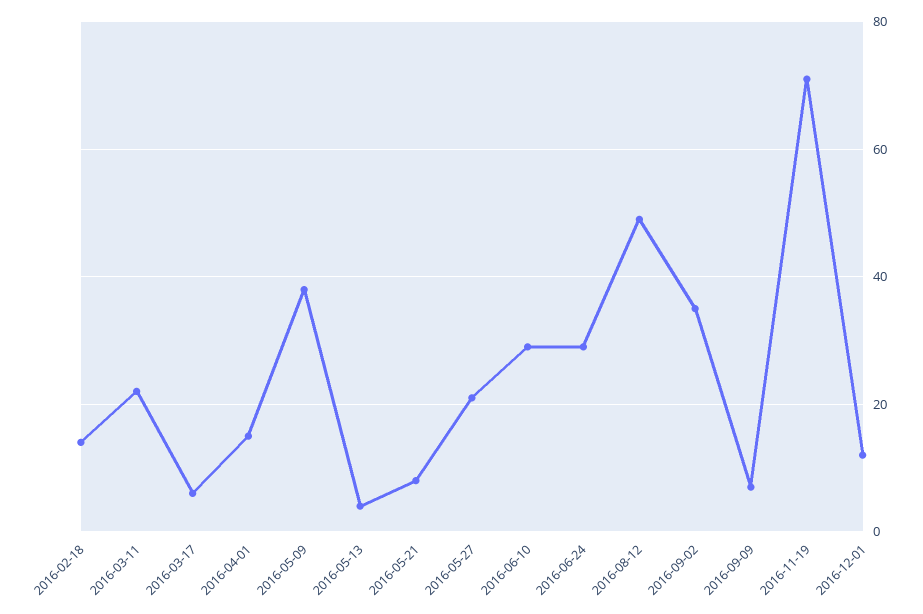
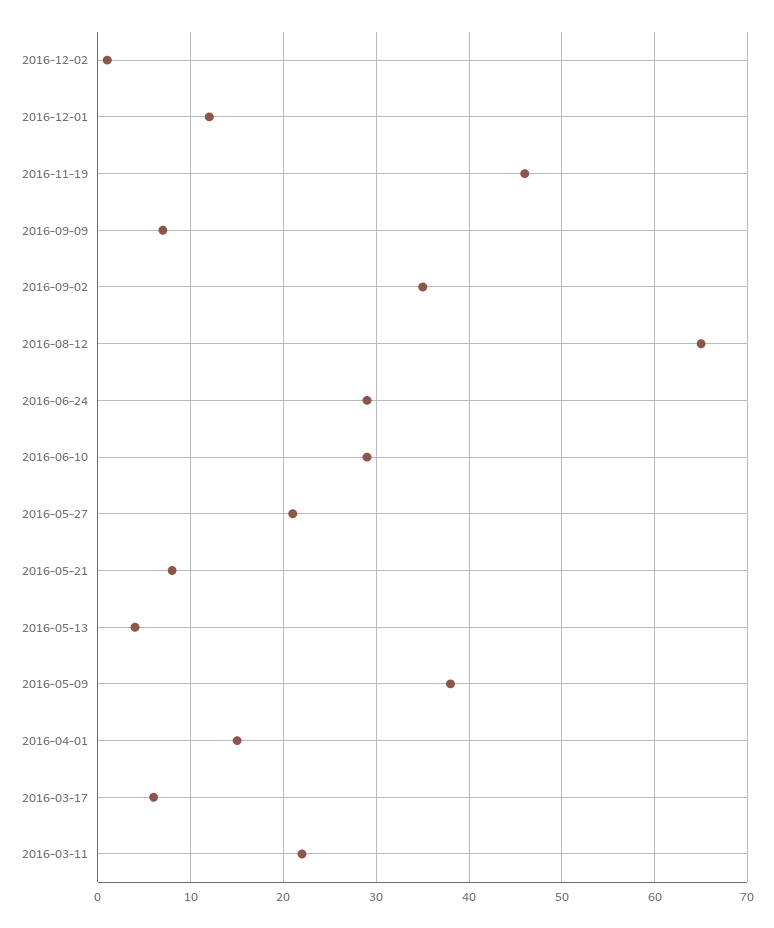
2016-02-18: 15 -> none
2016-08-12: 50 -> 65
2016-11-19: 70 -> 46
2016-12-02: none -> 1

